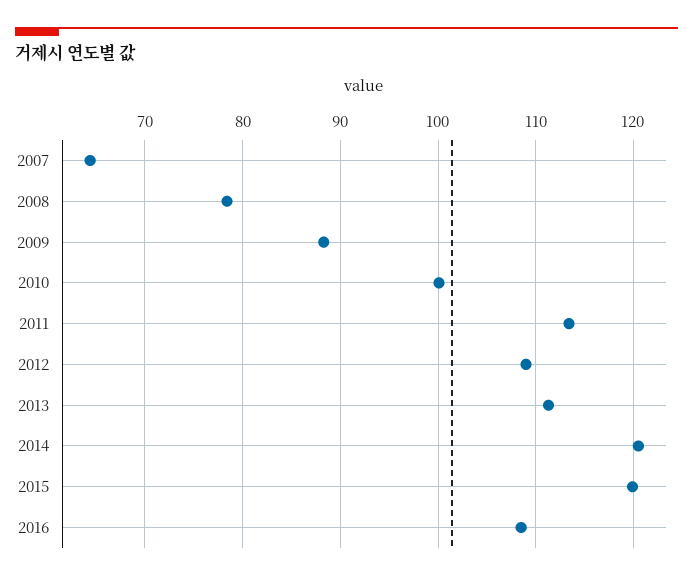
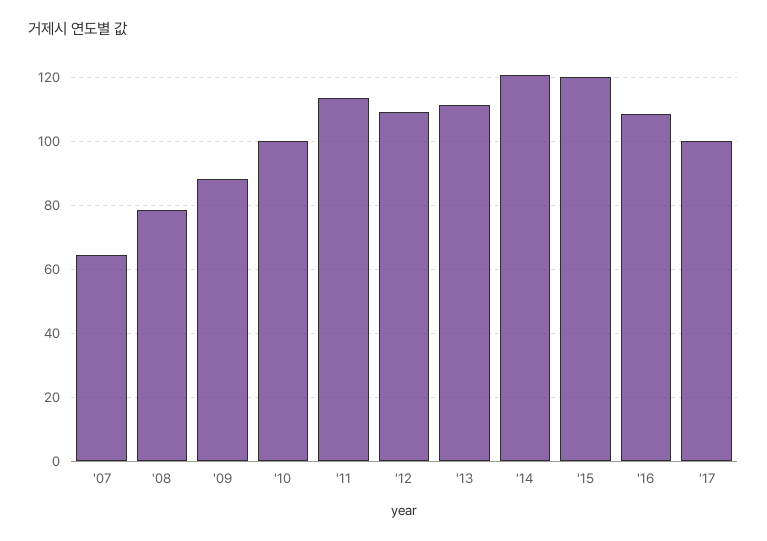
'17: none -> 100

